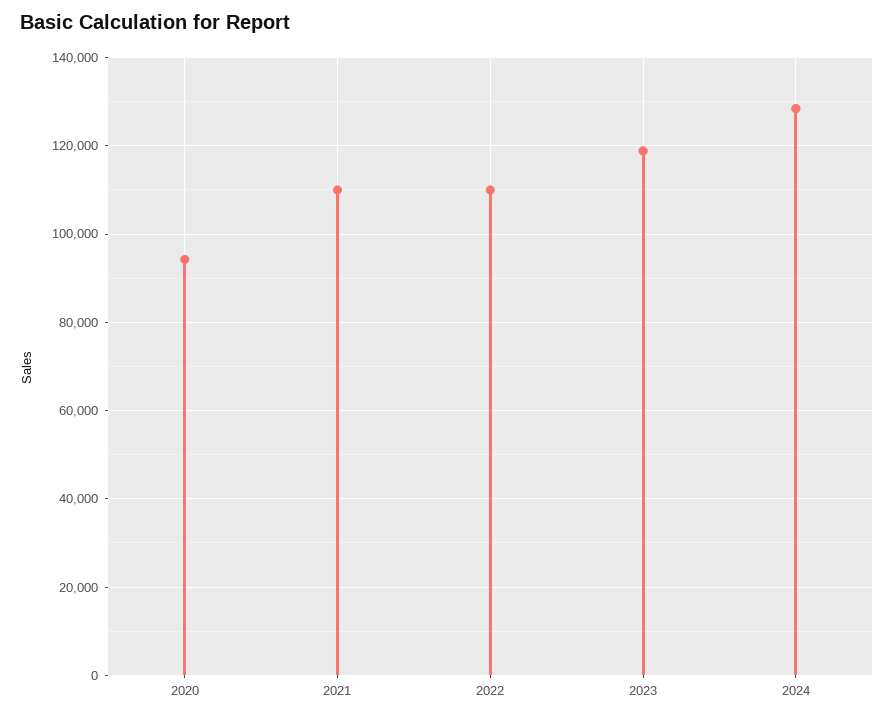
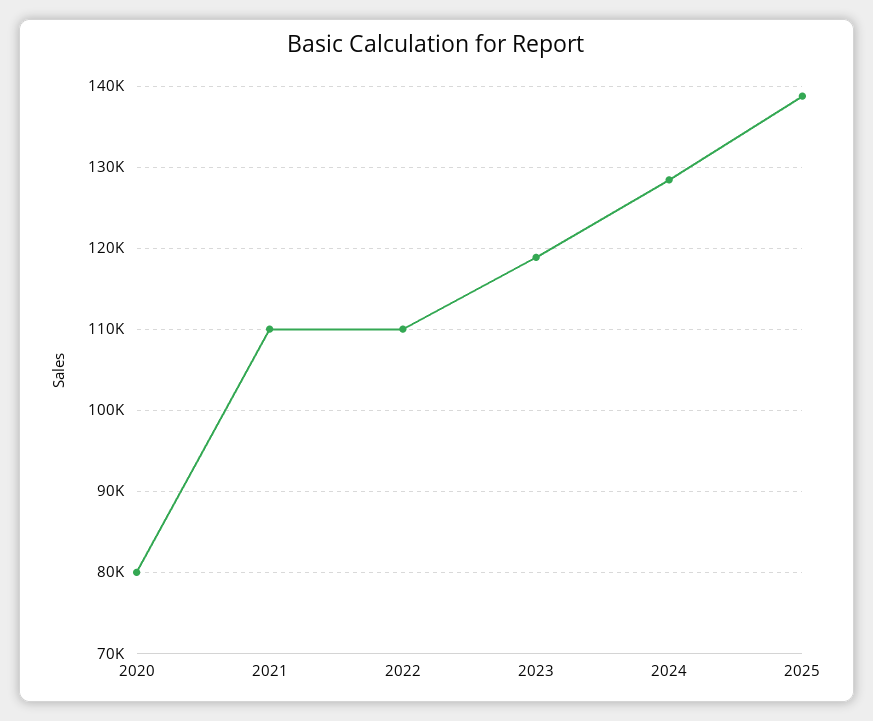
2020: 94000 -> 80000
2025: none -> 139000

